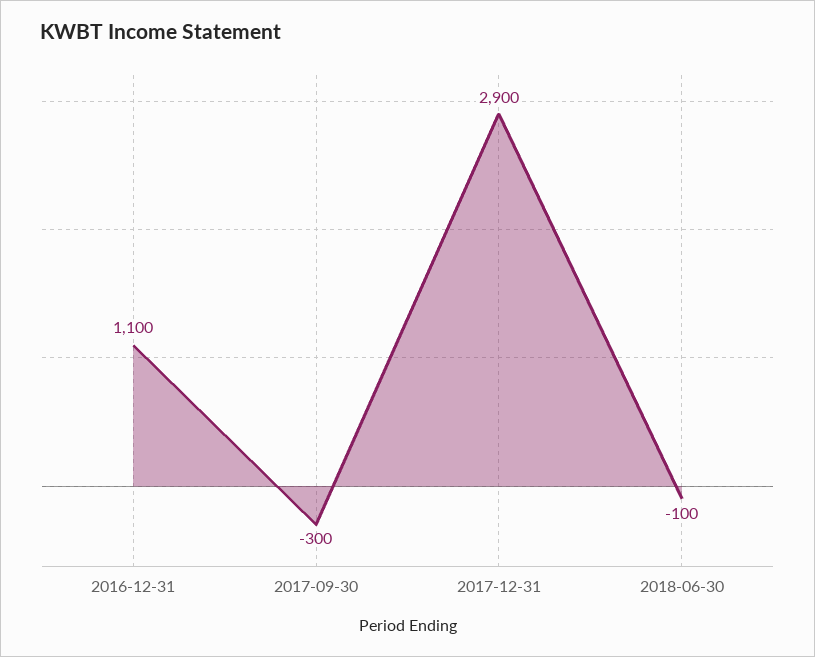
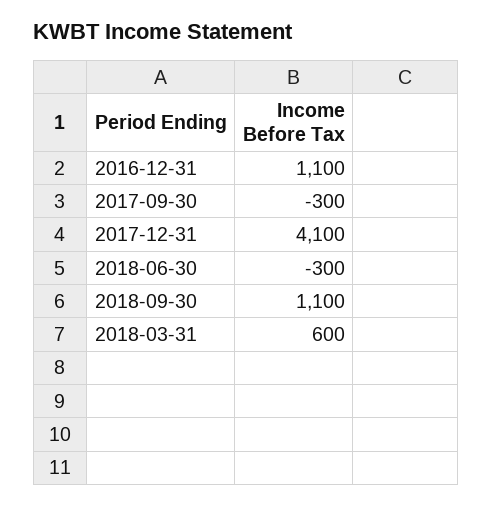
2017-12-31: 2900 -> 4100
2018-06-30: -100 -> -300
2018-09-30: none -> 1100
2018-03-31: none -> 600

